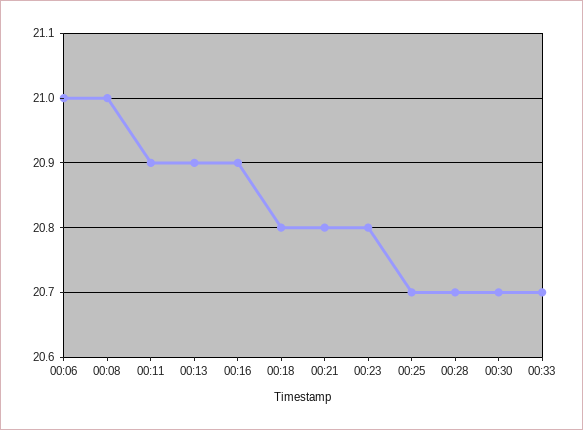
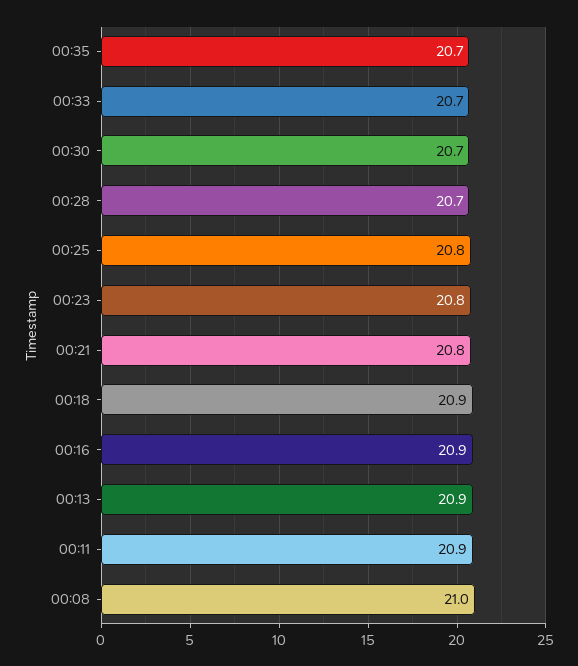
00:06: 21 -> none
00:18: 20.8 -> 20.9
00:25: 20.7 -> 20.8
00:35: none -> 20.7

